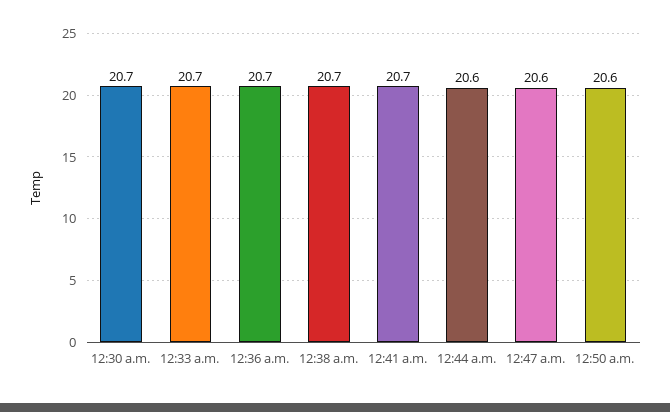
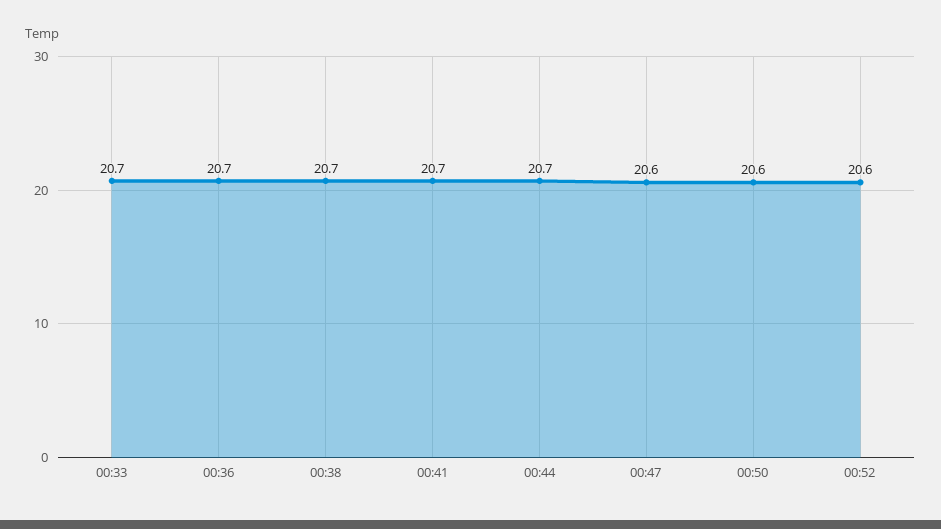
12:30 a.m.: 20.7 -> none
12:44 a.m.: 20.6 -> 20.7
00:52: none -> 20.6

